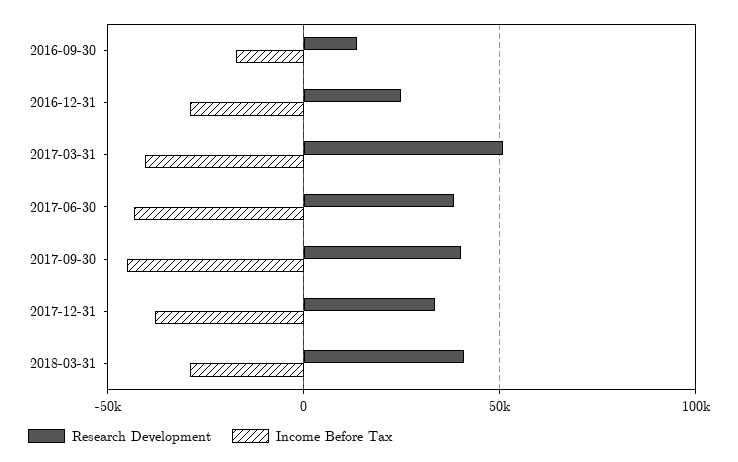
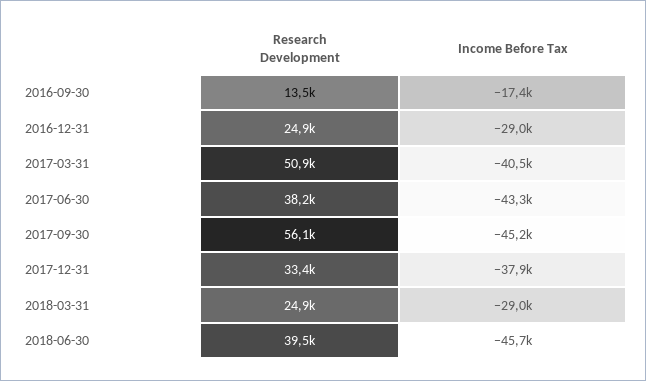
Research Development, 2017-09-30: 40000 -> 56100
Research Development, 2018-03-31: 40000 -> 24900
Research Development, 2018-06-30: none -> 39500
Income Before Tax, 2018-06-30: none -> -45700

